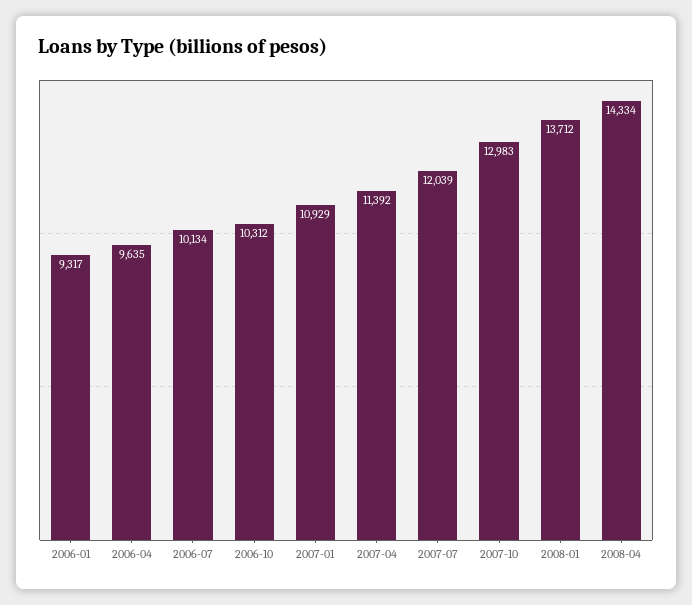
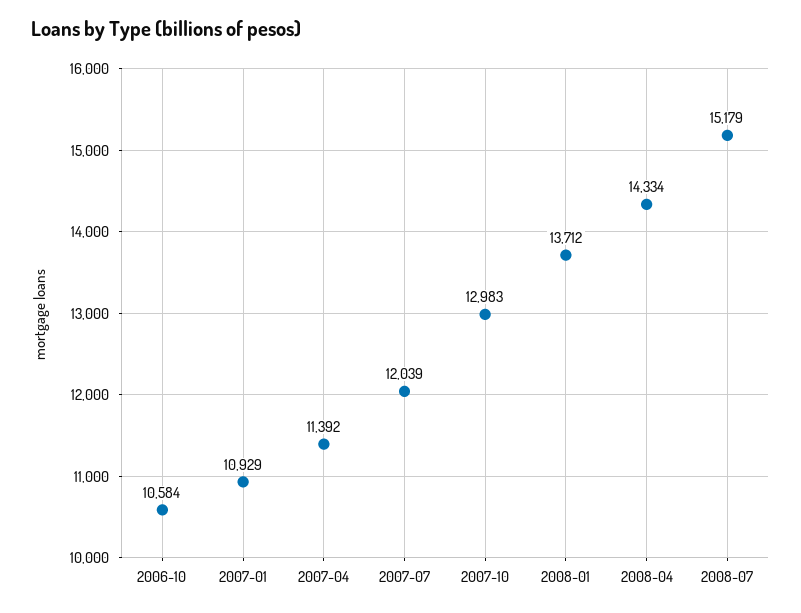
2006-01: 9317 -> none
2006-04: 9635 -> none
2006-07: 10134 -> none
2006-10: 10312 -> 10584
2008-07: none -> 15179

